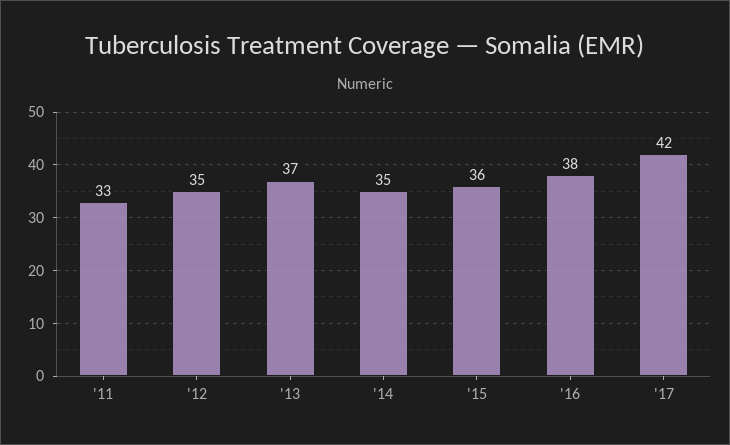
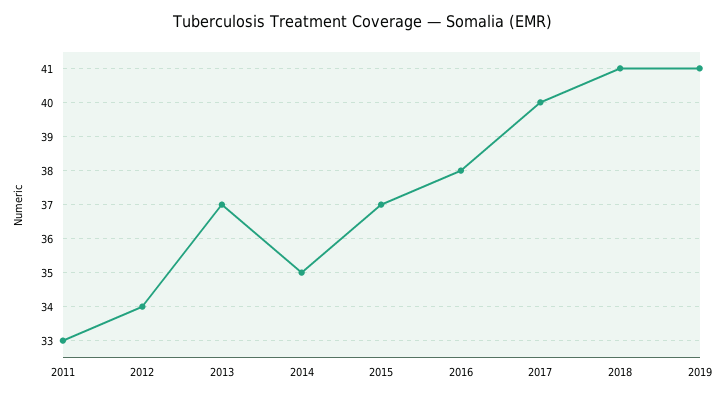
'12: 35 -> 34
'15: 36 -> 37
'17: 42 -> 40
2018: none -> 41
2019: none -> 41

